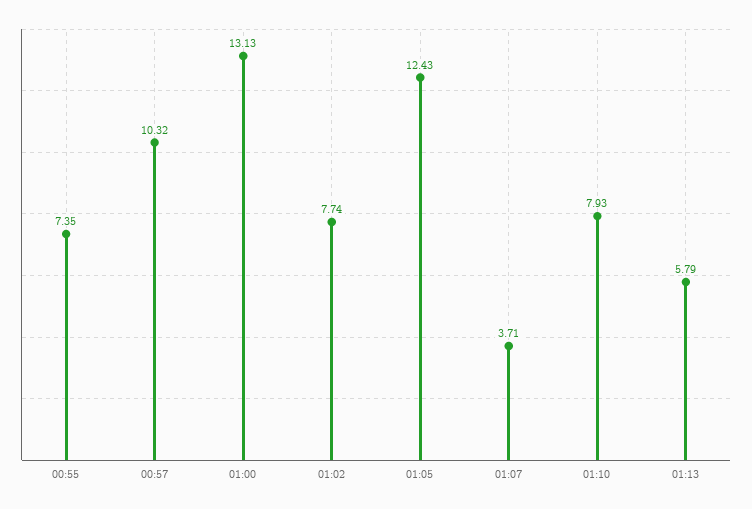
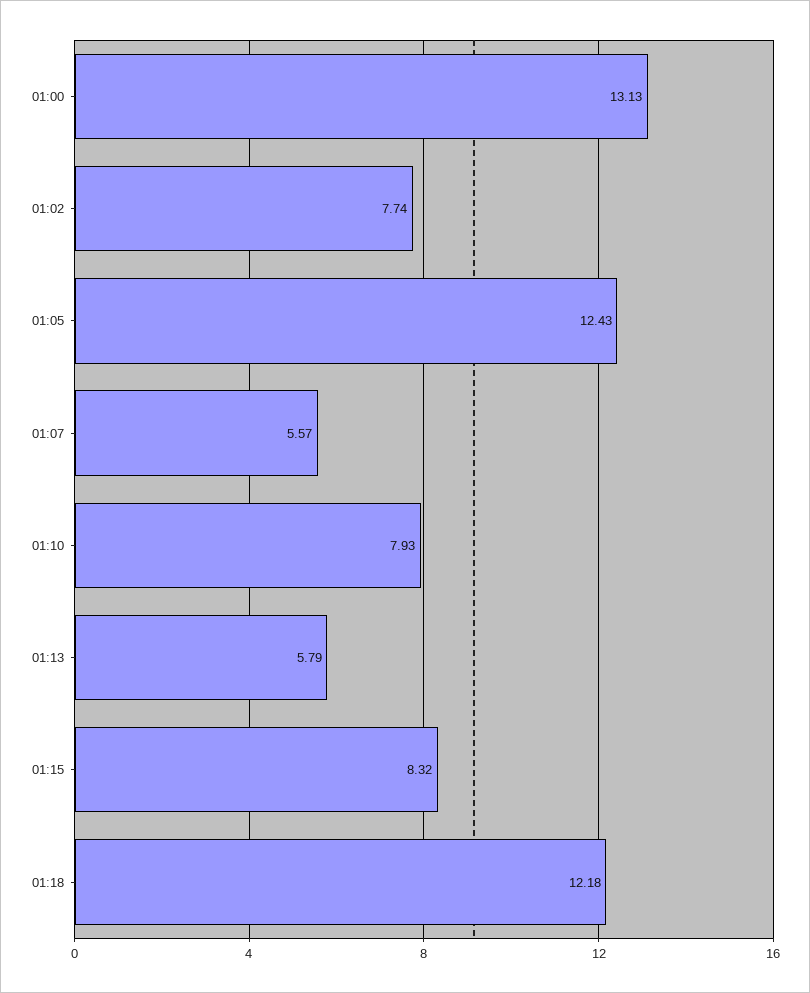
00:55: 7.35 -> none
00:57: 10.32 -> none
01:07: 3.71 -> 5.57
01:15: none -> 8.32
01:18: none -> 12.18

